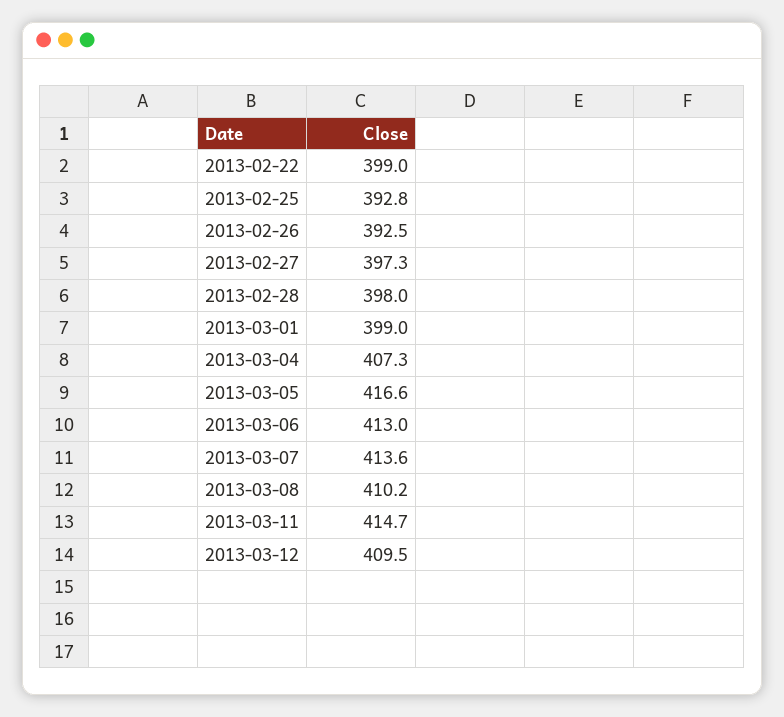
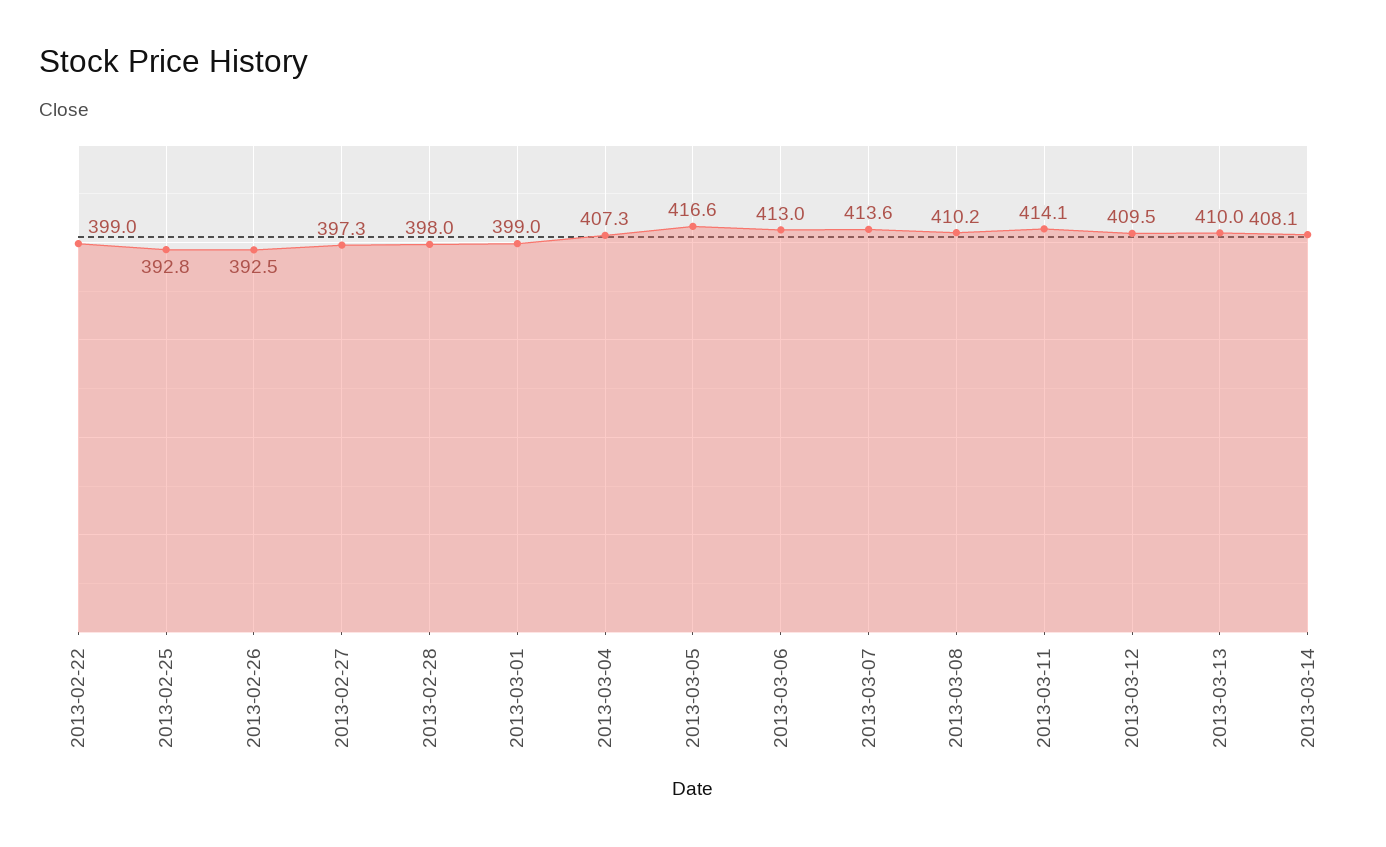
2013-03-11: 414.7 -> 414.1
2013-03-13: none -> 410
2013-03-14: none -> 408.1

